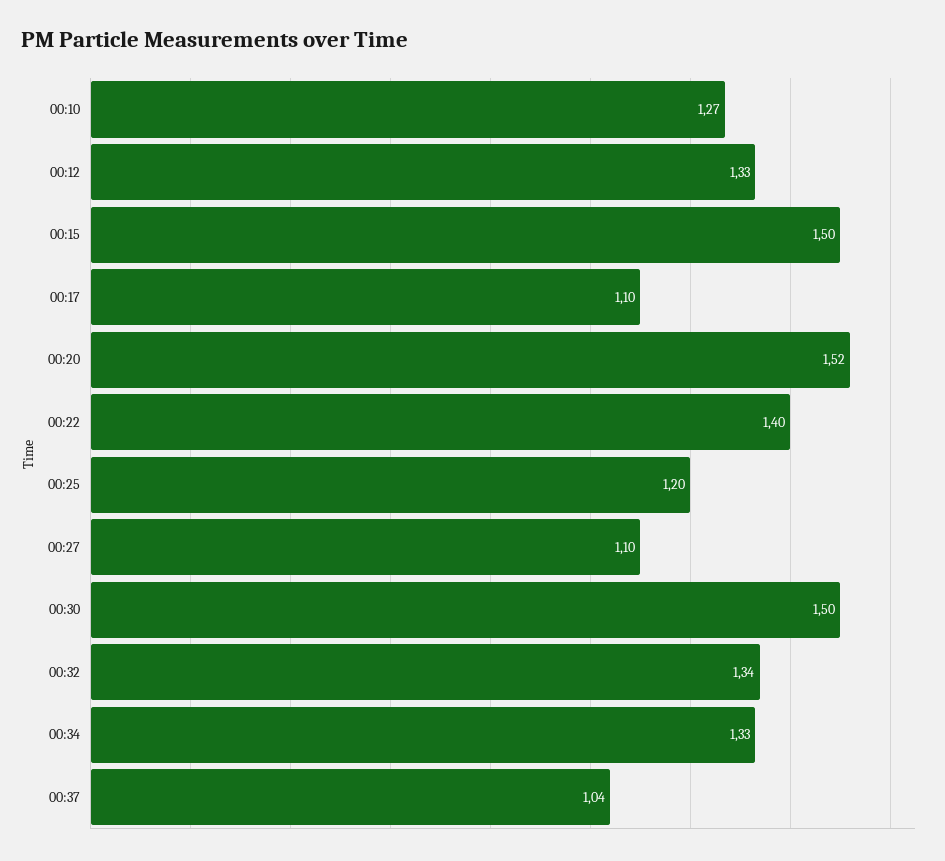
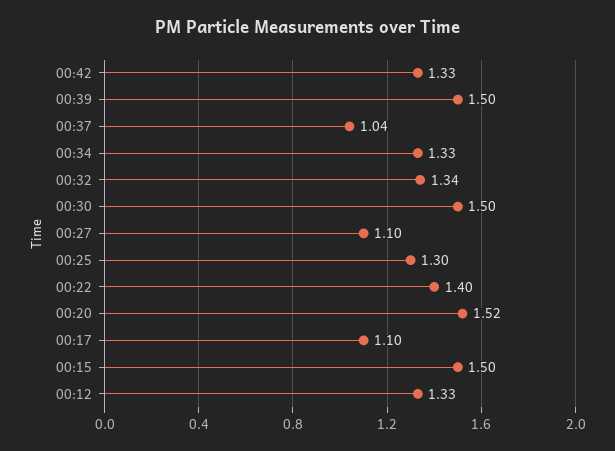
00:10: 1.27 -> none
00:25: 1.2 -> 1.3
00:42: none -> 1.33
00:39: none -> 1.5

